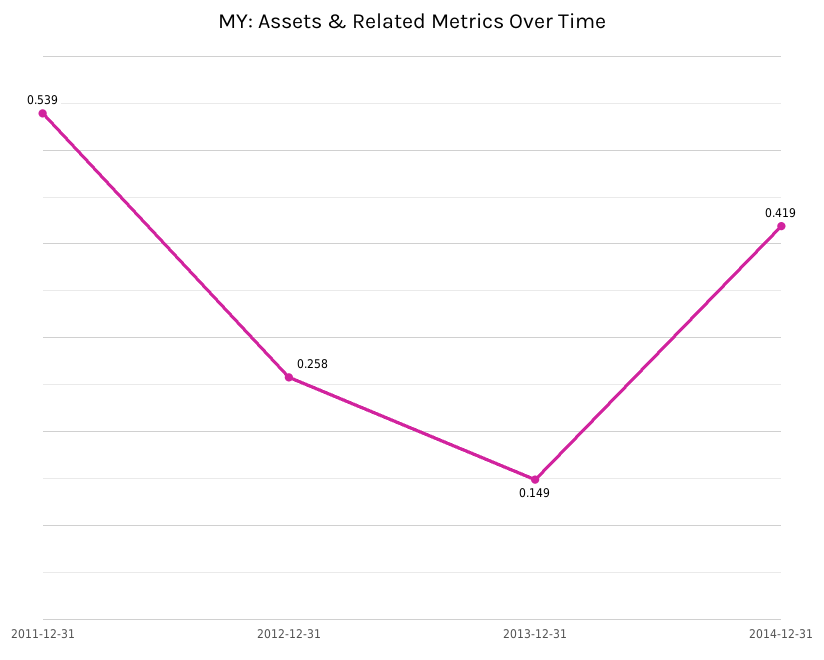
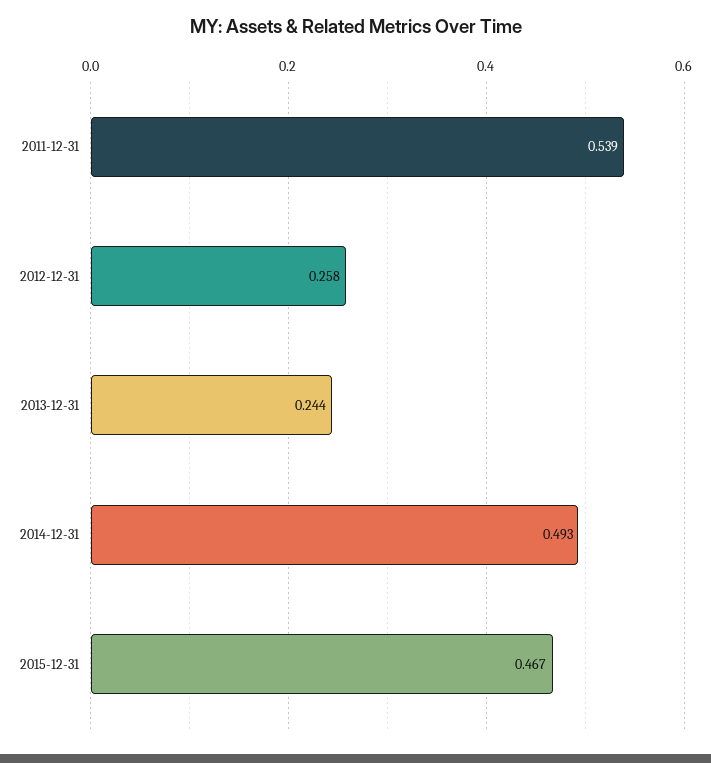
2013-12-31: 0.149 -> 0.244
2014-12-31: 0.419 -> 0.493
2015-12-31: none -> 0.467

